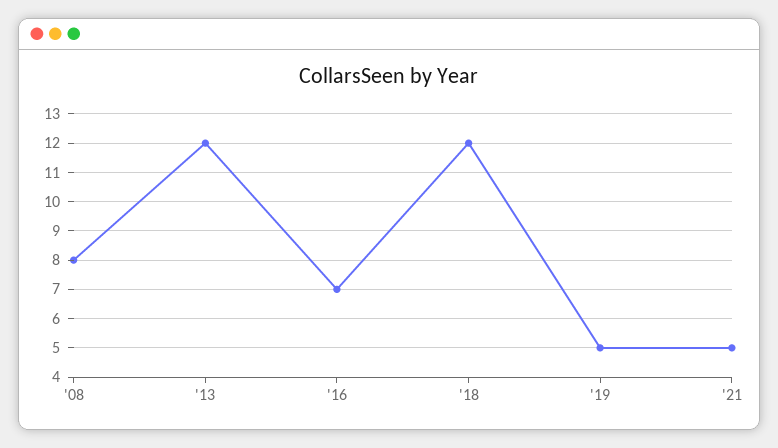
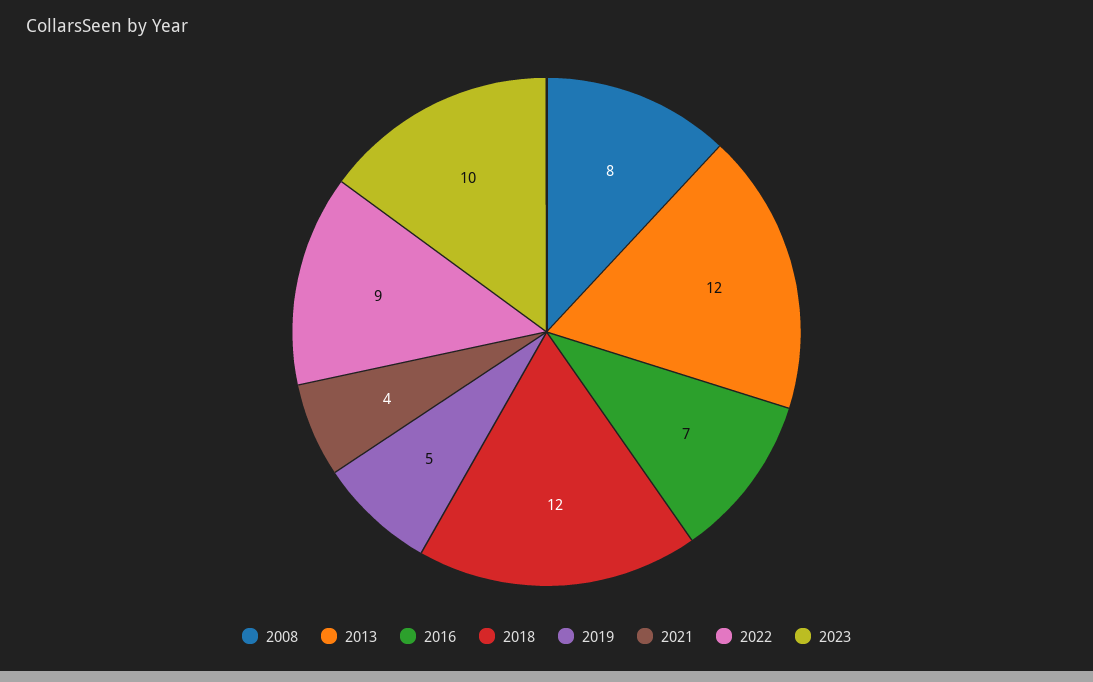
'21: 5 -> 4
2022: none -> 9
2023: none -> 10

